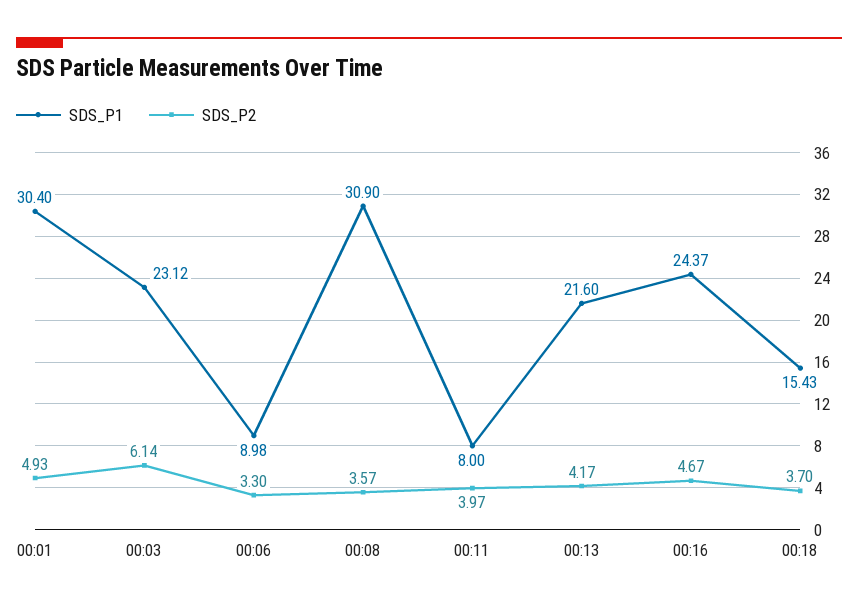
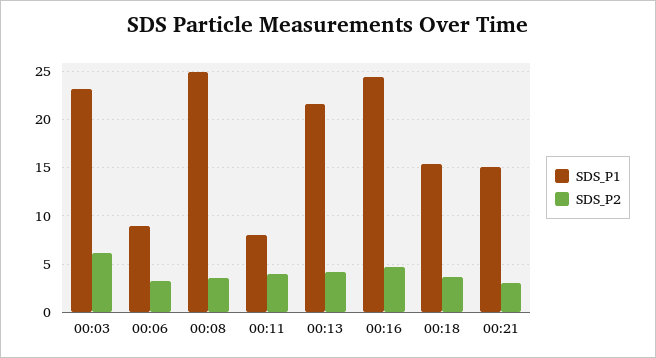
SDS_P1, 00:01: 30.4 -> none
SDS_P2, 00:01: 4.93 -> none
SDS_P1, 00:08: 30.9 -> 25
SDS_P1, 00:21: none -> 15
SDS_P2, 00:21: none -> 3

